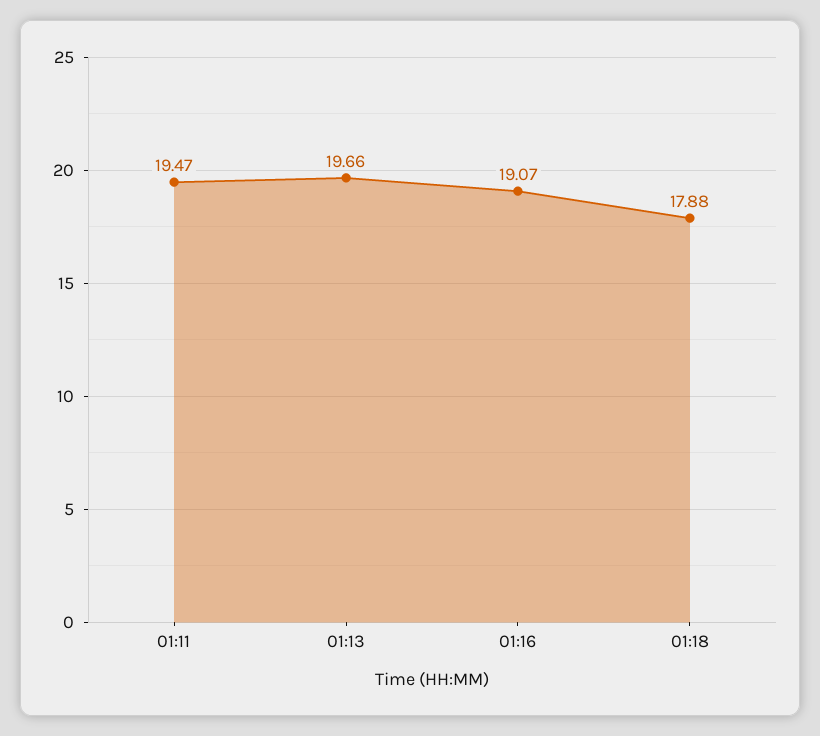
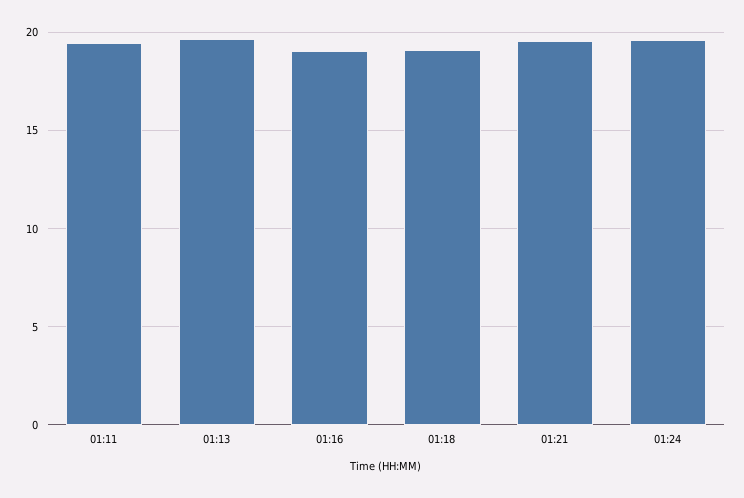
01:18: 17.88 -> 19
01:21: none -> 19.5
01:24: none -> 19.5

